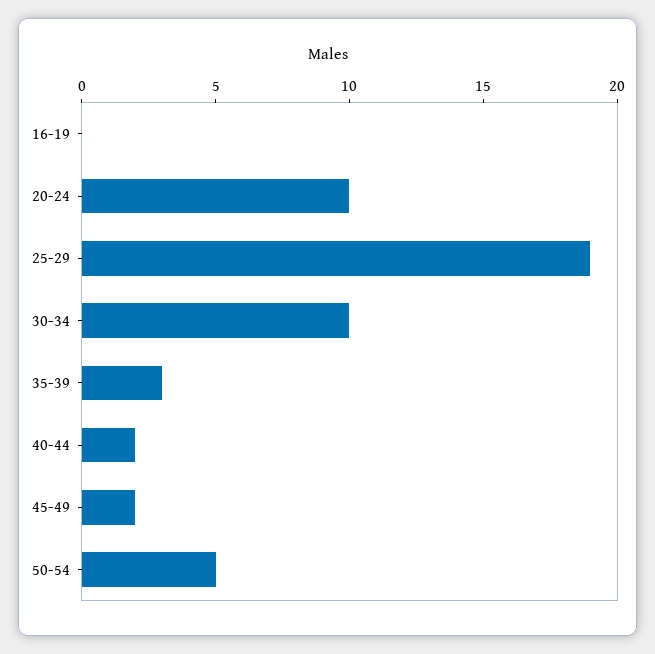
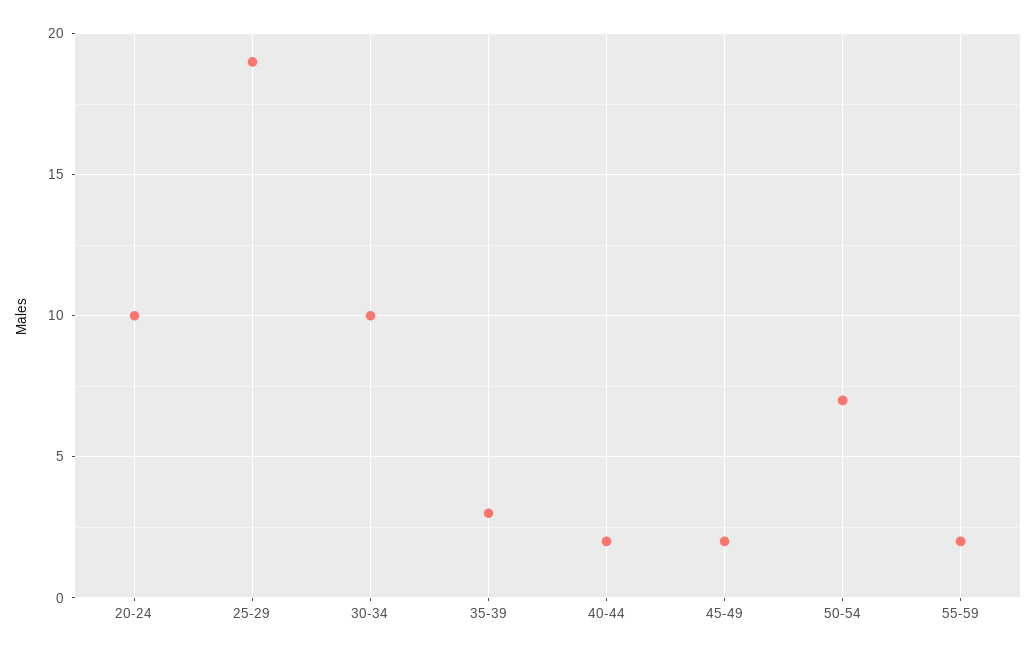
16-19: 0 -> none
50-54: 5 -> 7
55-59: none -> 2

